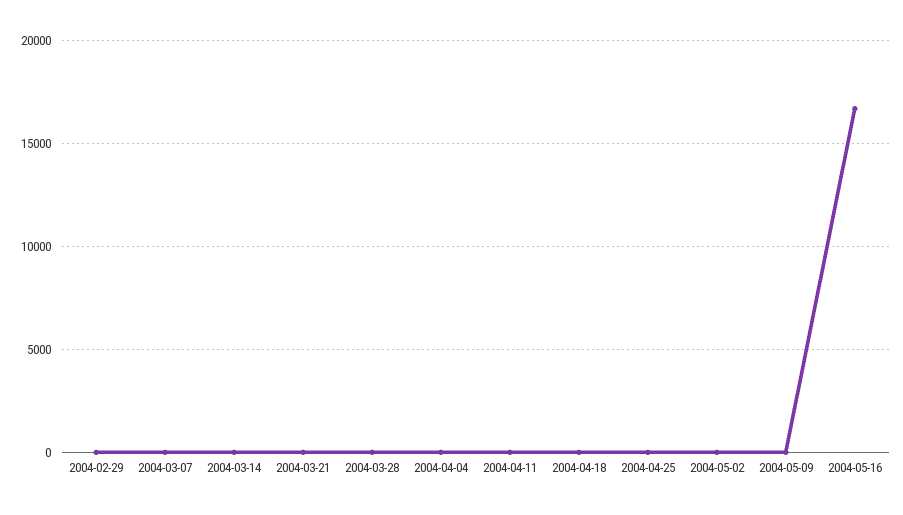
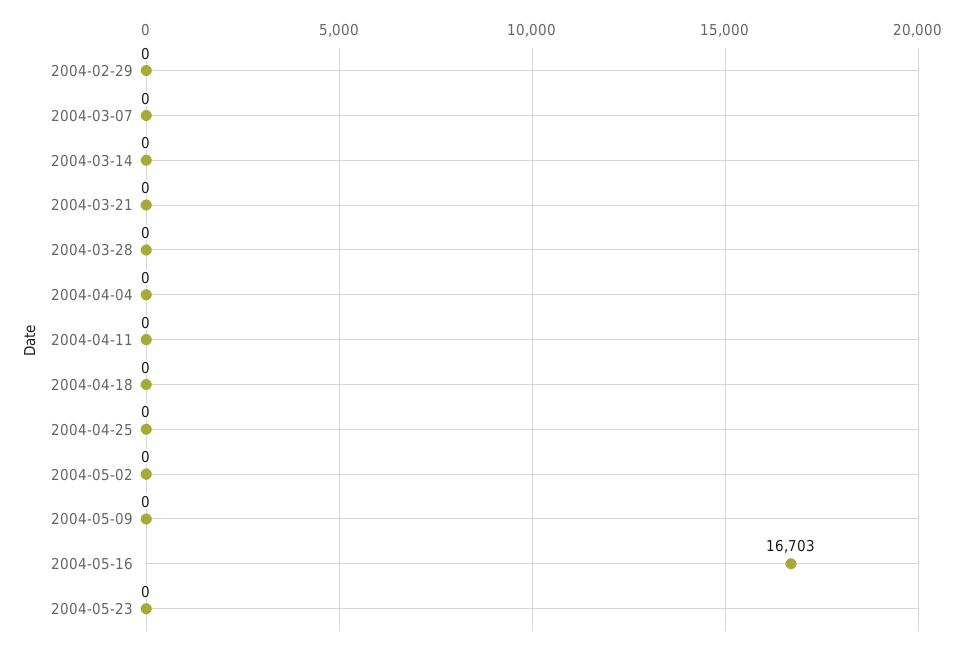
2004-05-23: none -> 0

